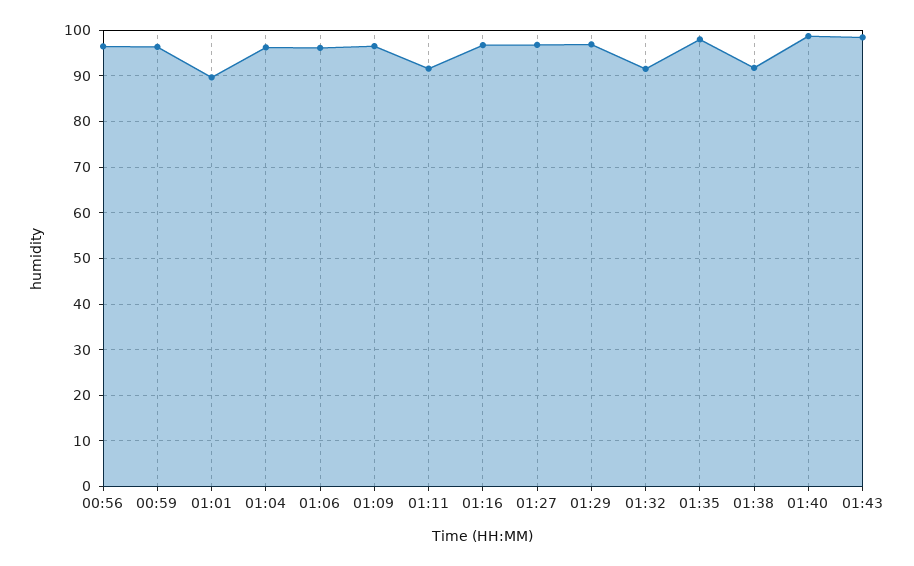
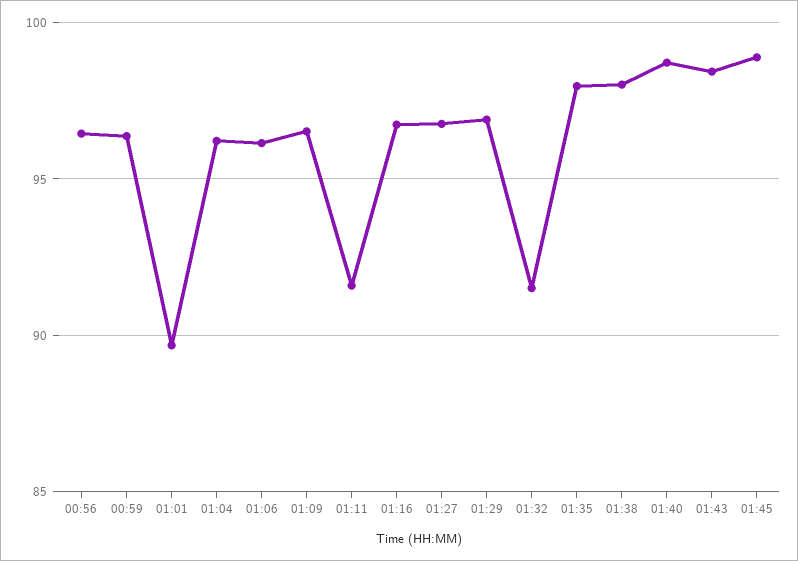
01:38: 92 -> 98
01:45: none -> 99

